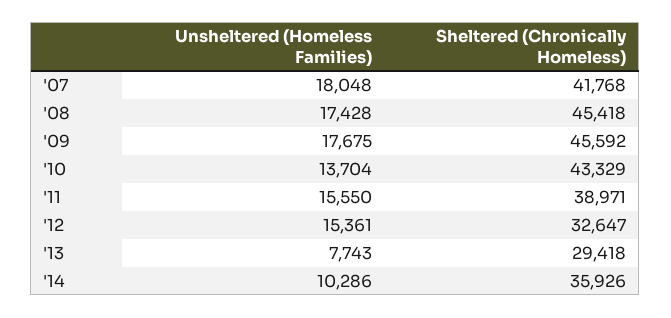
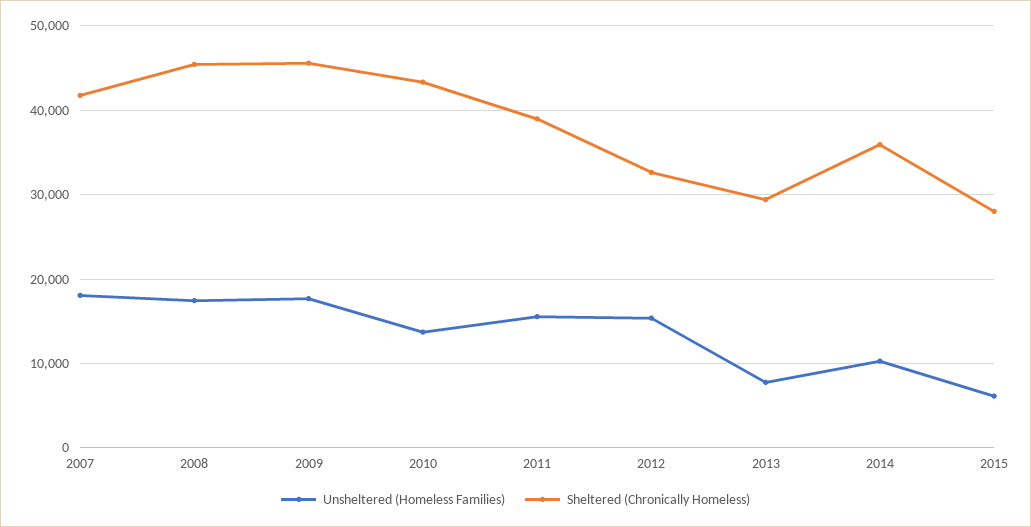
Unsheltered (Homeless Families), 2015: none -> 6000
Sheltered (Chronically Homeless), 2015: none -> 28000

